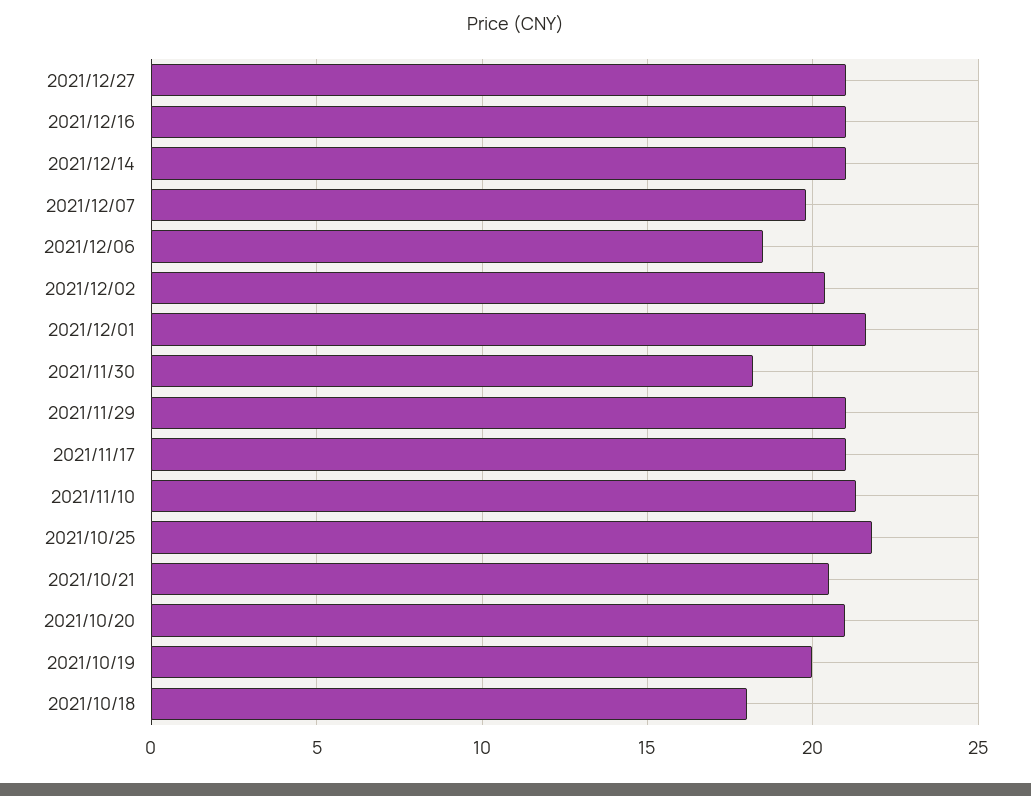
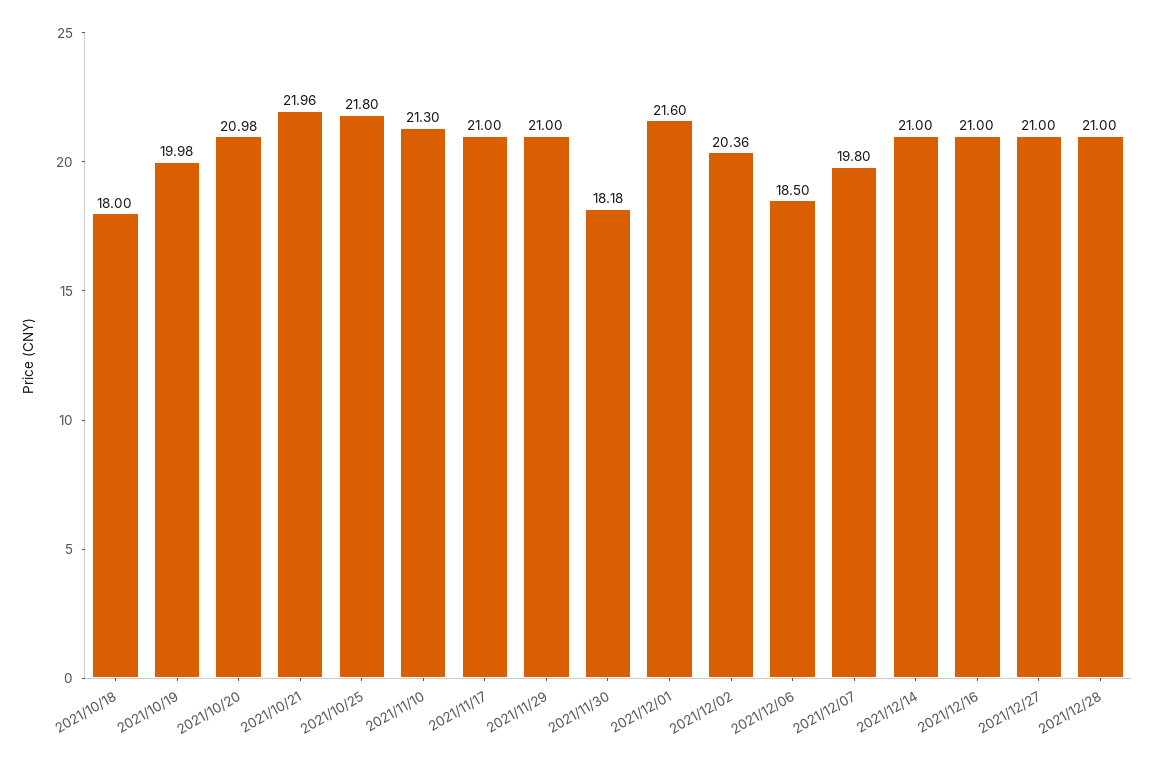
2021/10/21: 20.5 -> 21.96
2021/12/28: none -> 21

